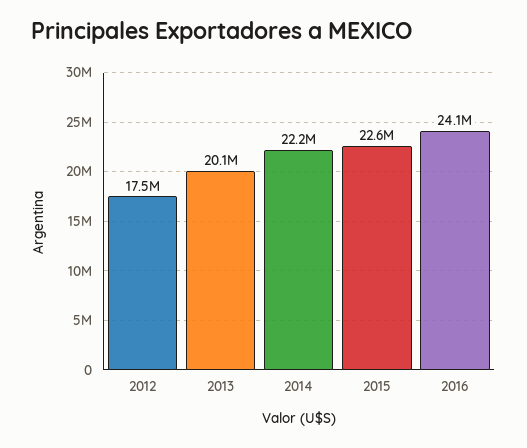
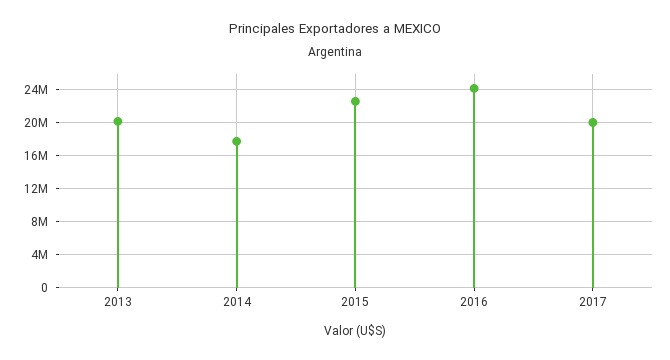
2012: 17500000 -> none
2014: 22200000 -> 18000000
2017: none -> 20000000

